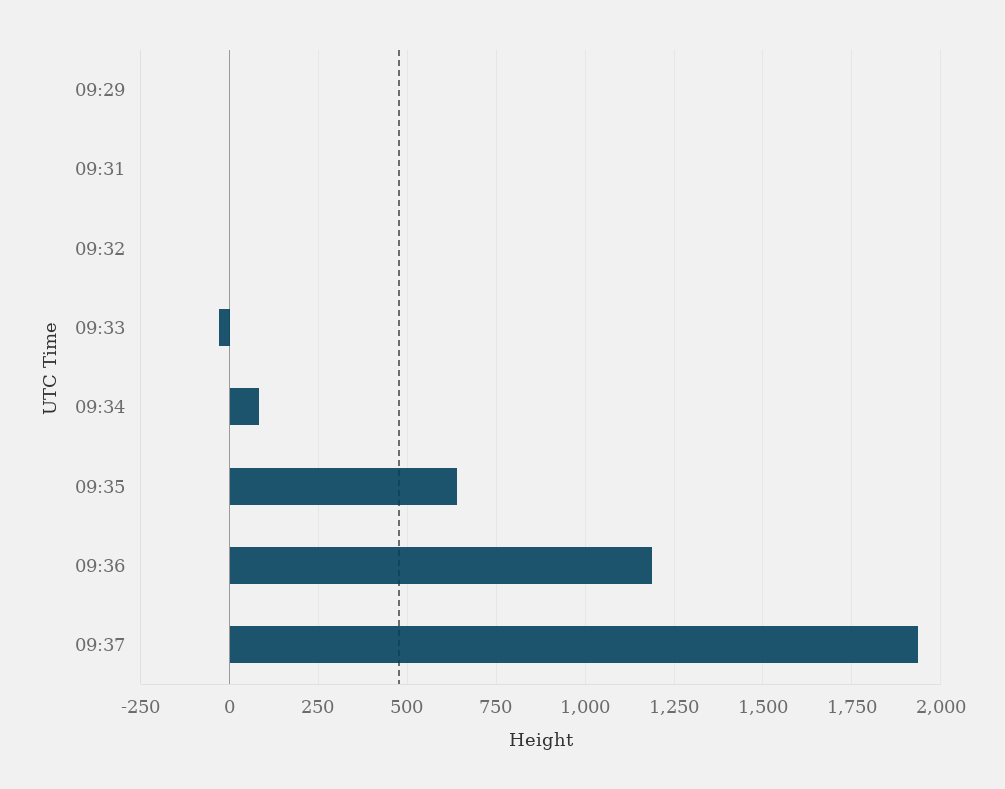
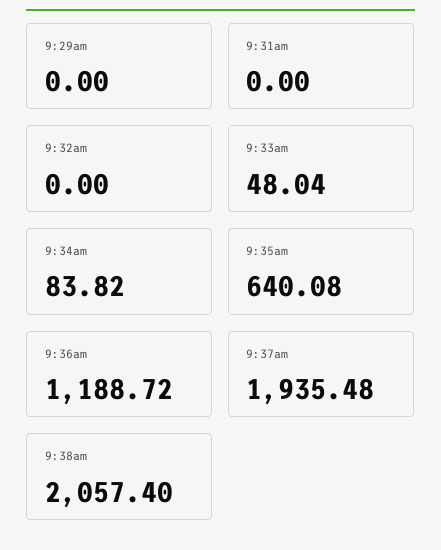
09:33: -25 -> 48.04
9:38am: none -> 2057.4

